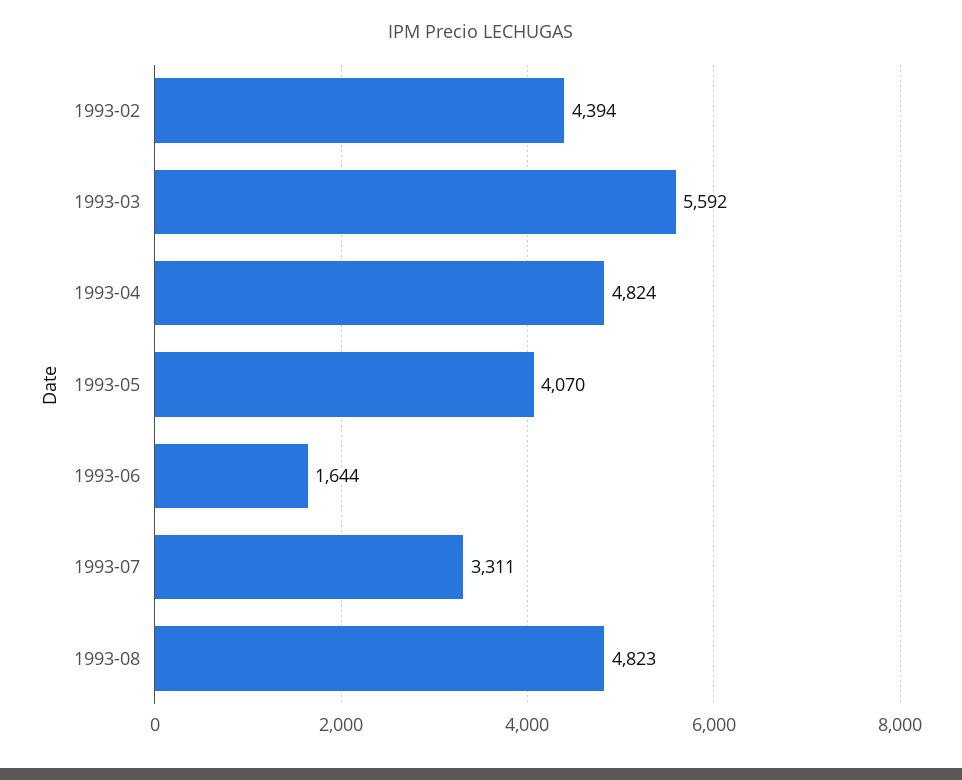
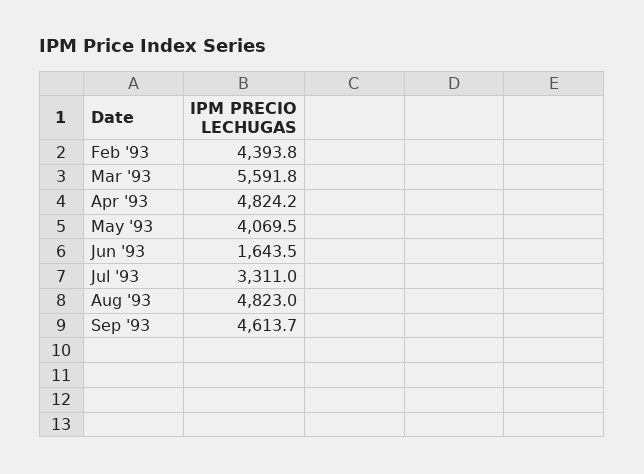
Sep '93: none -> 4613.7

